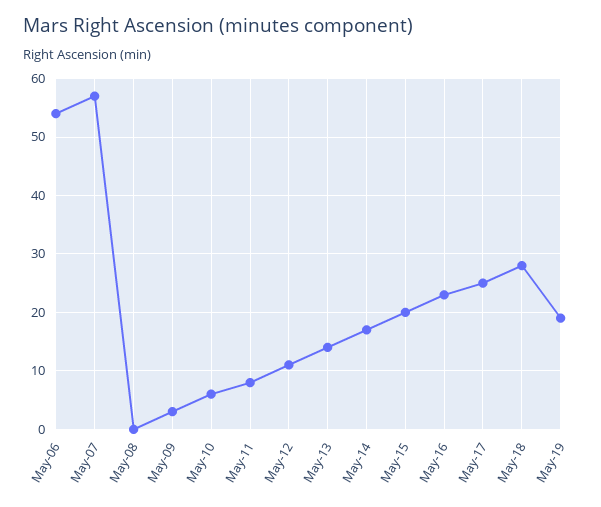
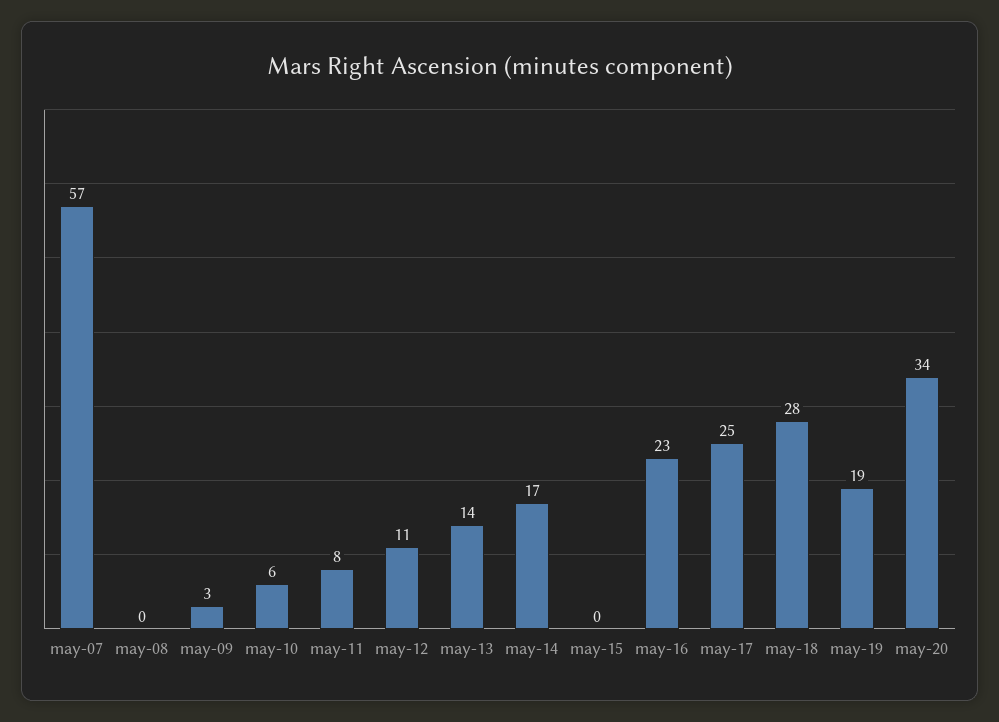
May-06: 55 -> none
May-15: 20 -> 0
may-20: none -> 34

